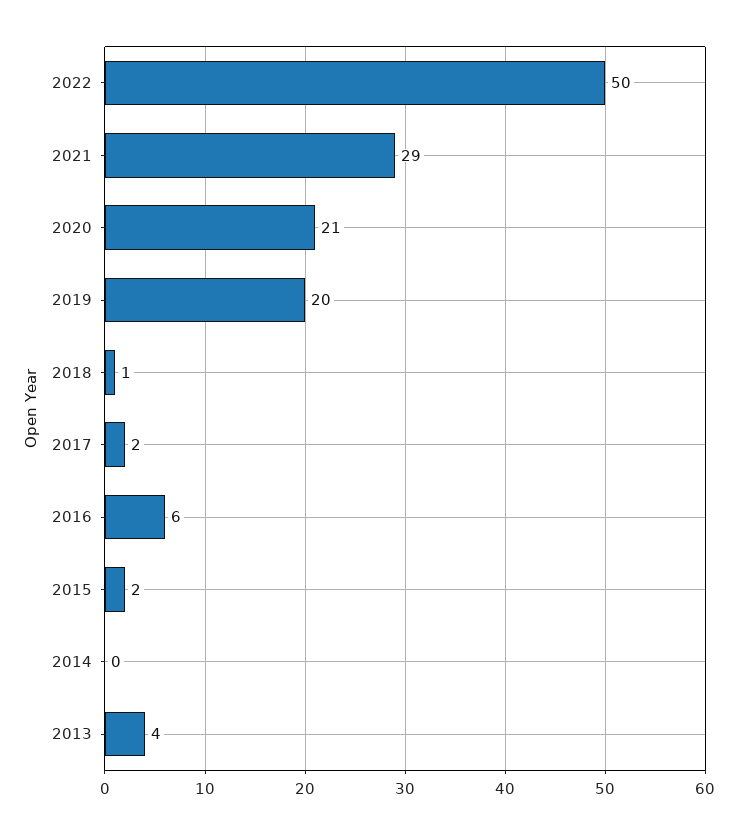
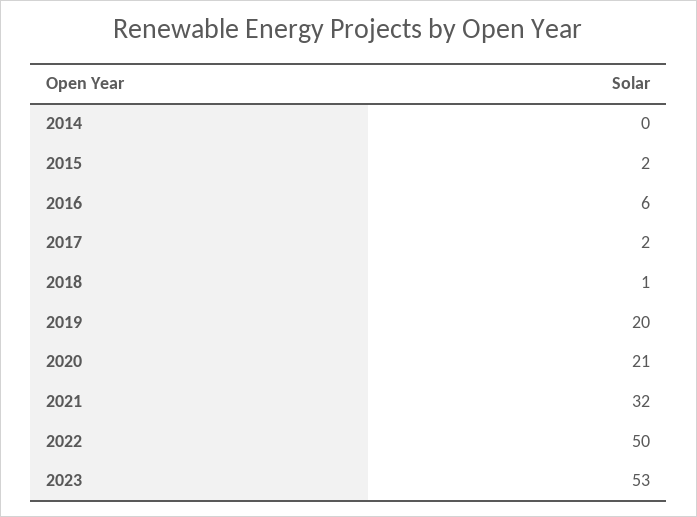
2021: 29 -> 32
2013: 4 -> none
2023: none -> 53

